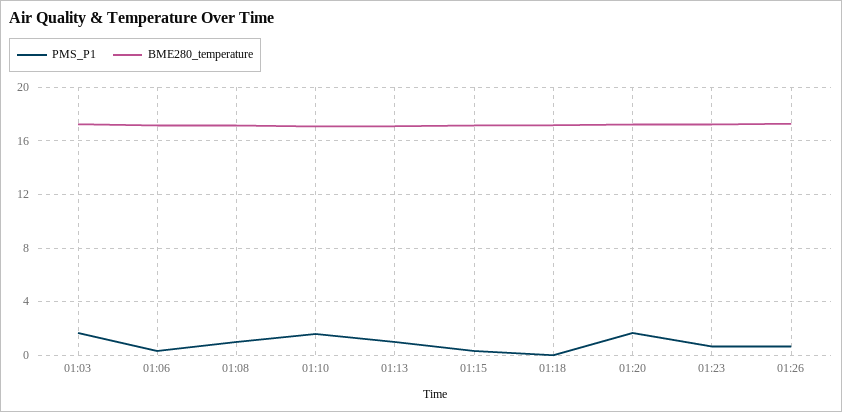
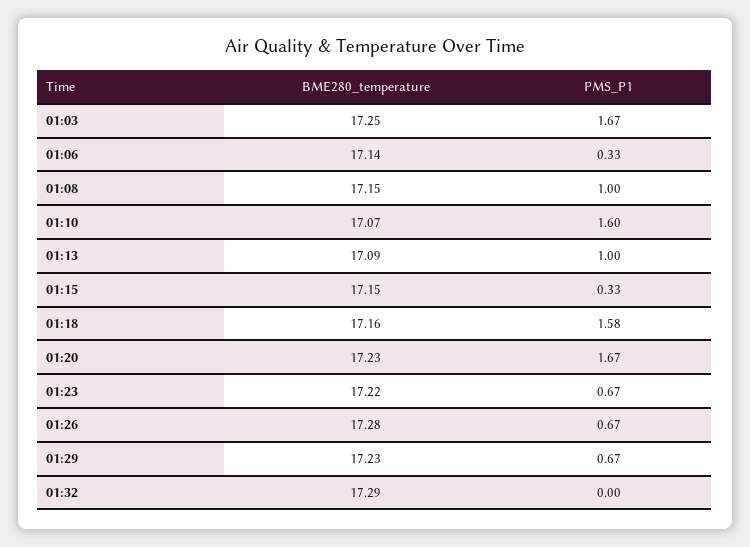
PMS_P1, 01:18: 0 -> 1.58
BME280_temperature, 01:29: none -> 17.23
PMS_P1, 01:29: none -> 0.67
BME280_temperature, 01:32: none -> 17.29
PMS_P1, 01:32: none -> 0

